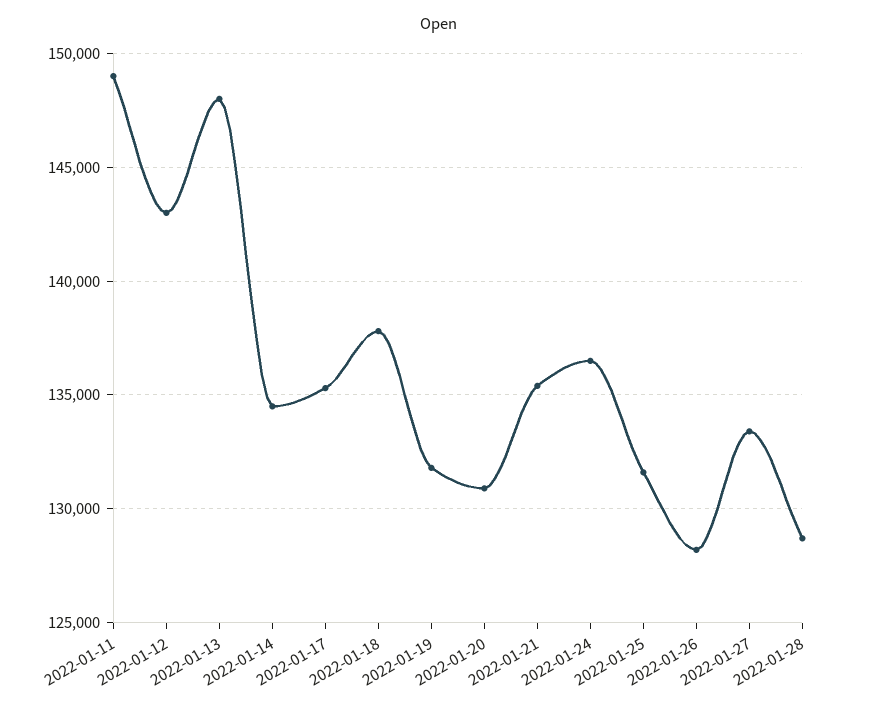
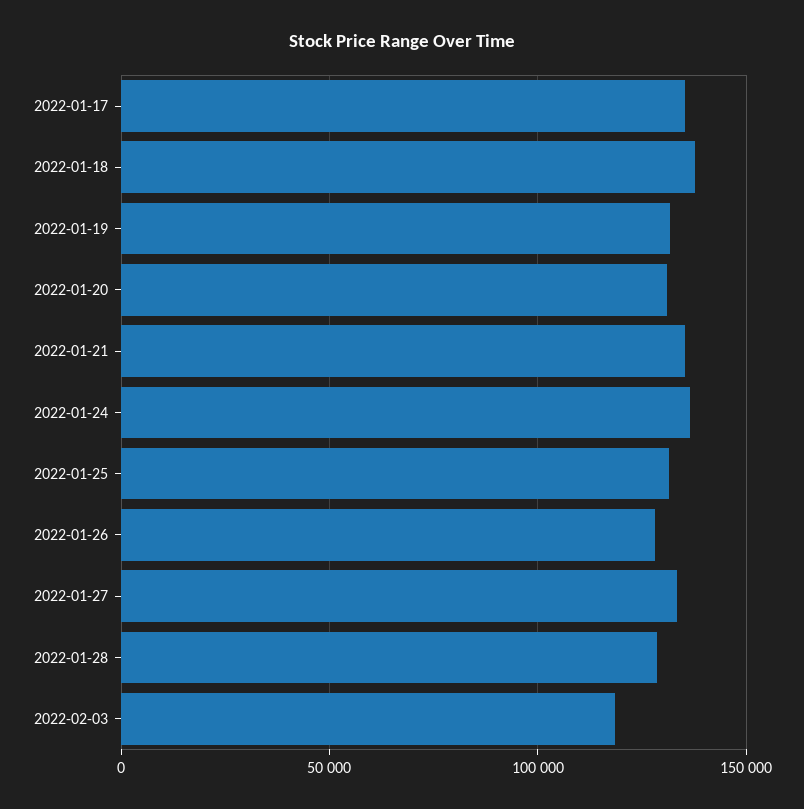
2022-01-11: 149000 -> none
2022-01-12: 143000 -> none
2022-01-13: 148000 -> none
2022-01-14: 134500 -> none
2022-02-03: none -> 120000

